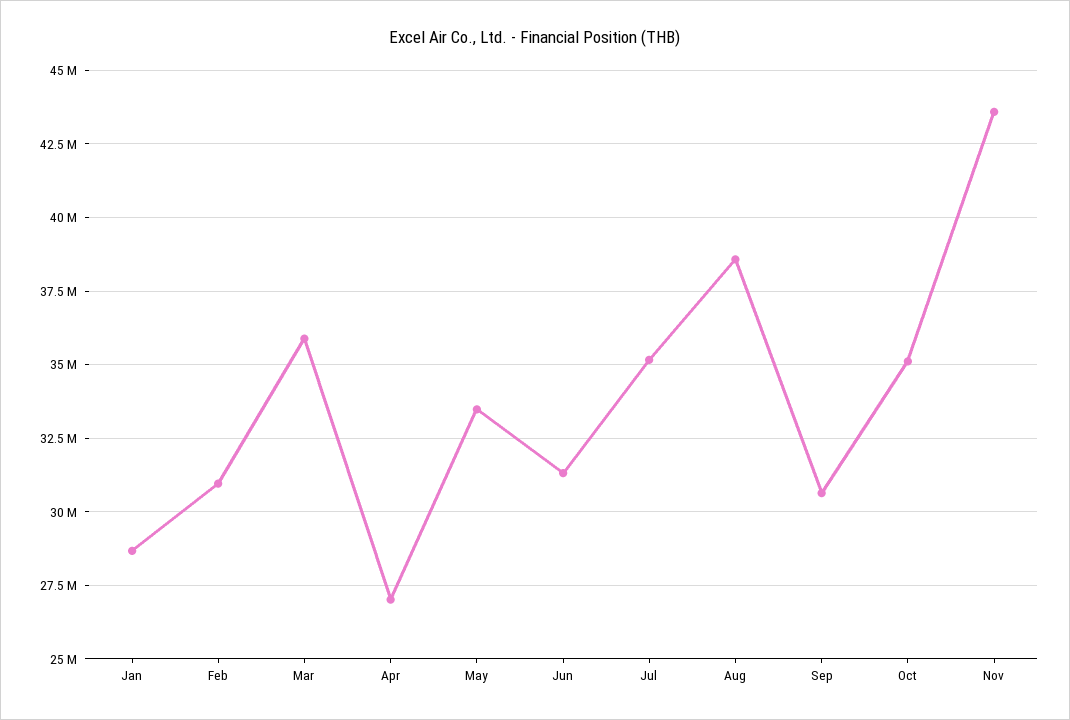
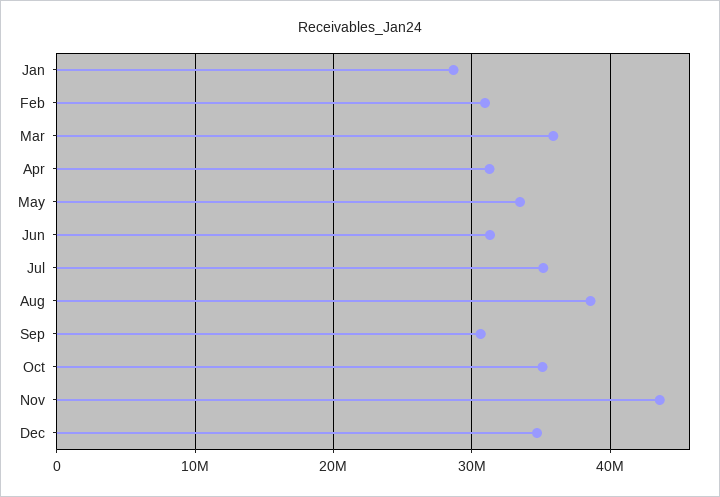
Apr: 27000000 -> 31000000
Dec: none -> 35000000

